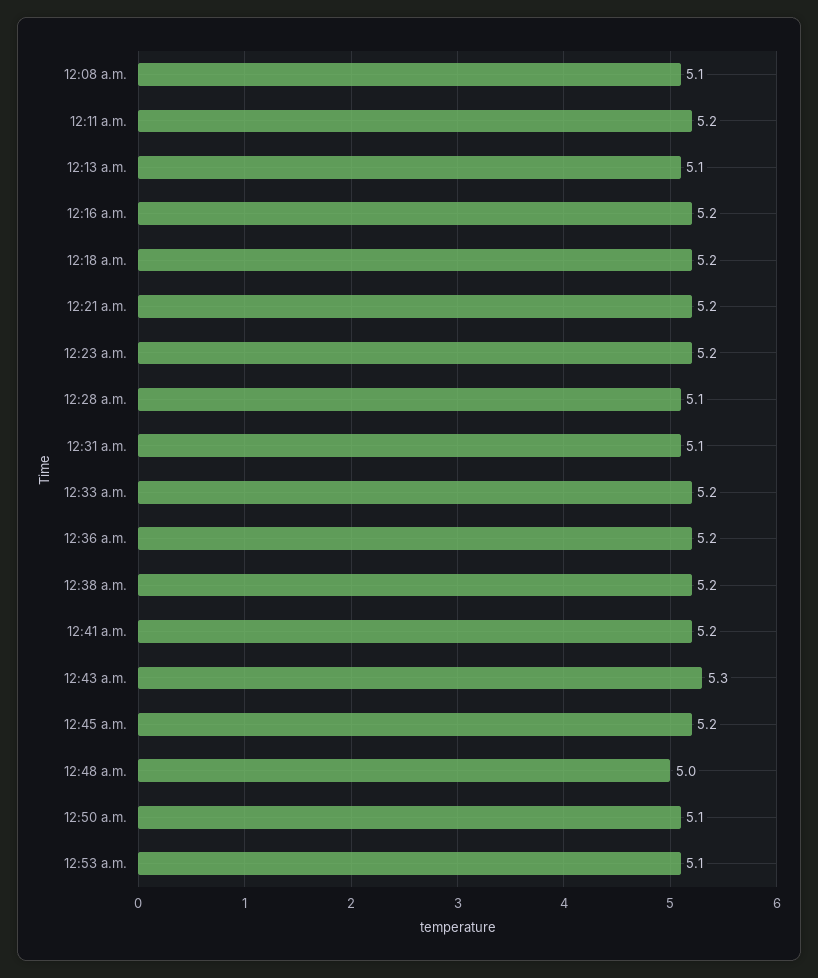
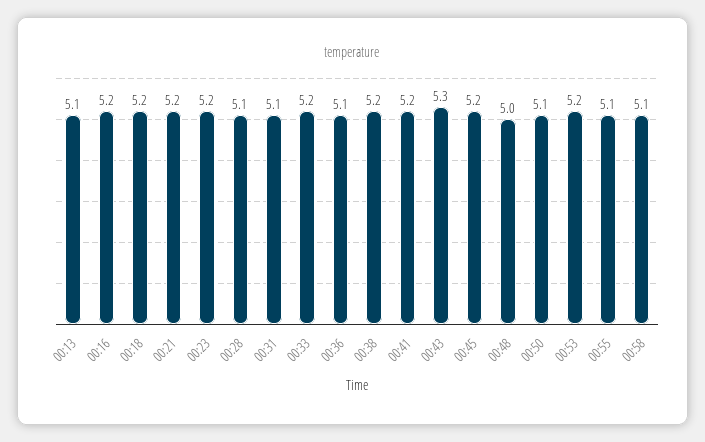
12:08 a.m.: 5.1 -> none
12:11 a.m.: 5.2 -> none
12:36 a.m.: 5.2 -> 5.1
12:53 a.m.: 5.1 -> 5.2
00:55: none -> 5.1
00:58: none -> 5.1

